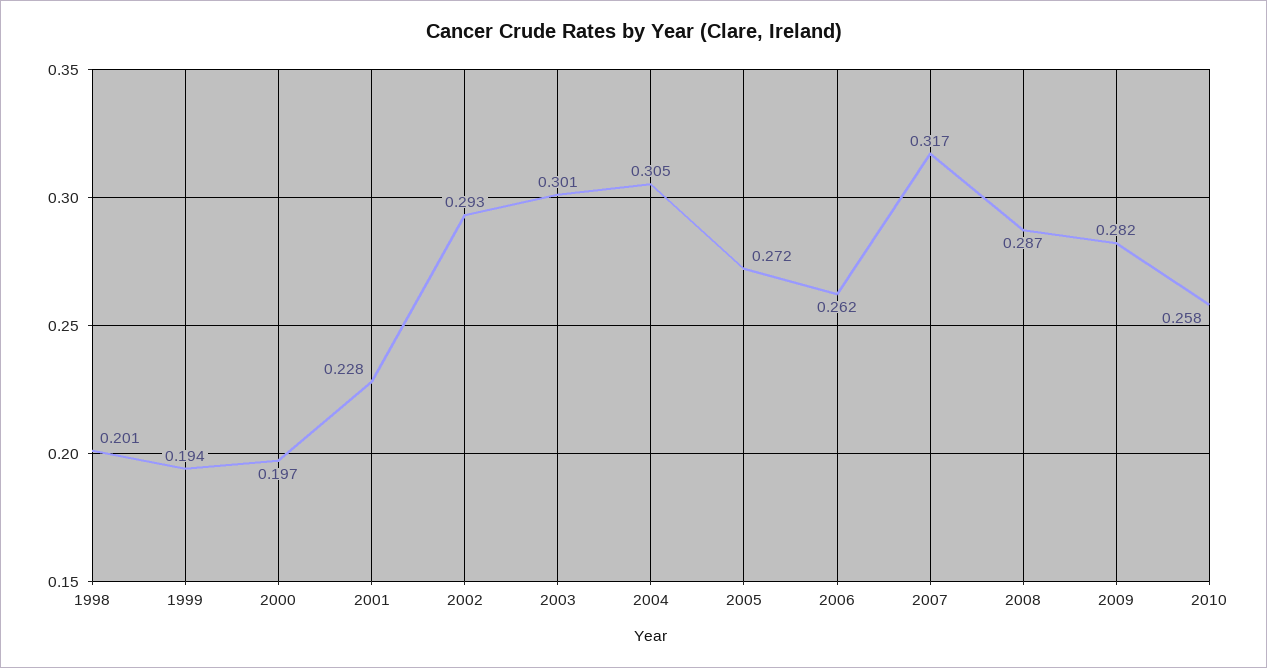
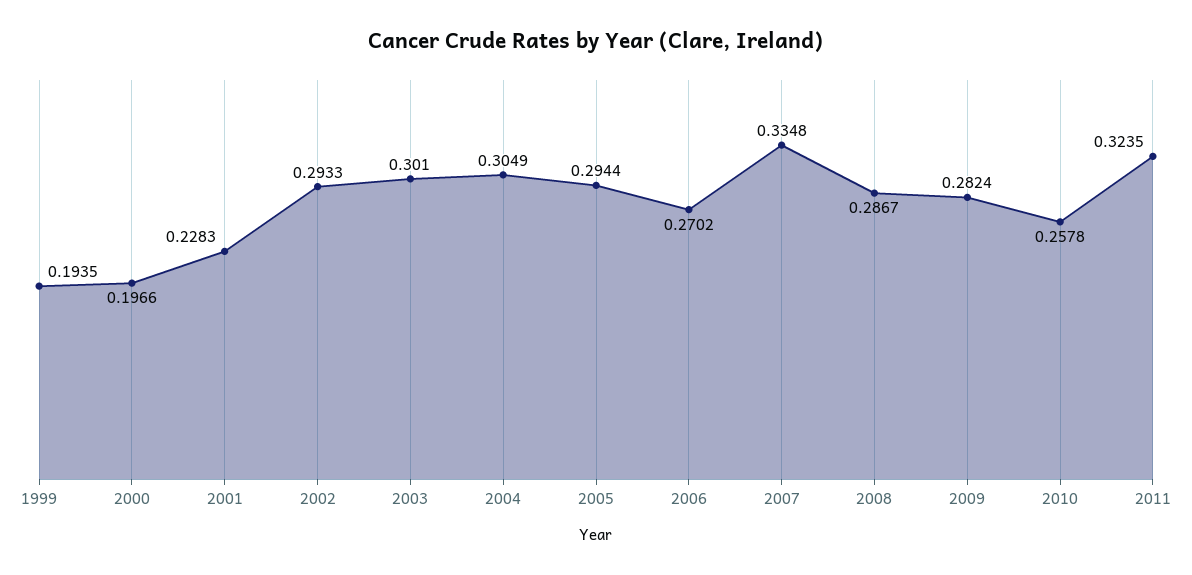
1998: 0.201 -> none
2005: 0.272 -> 0.2944
2006: 0.262 -> 0.2702
2007: 0.317 -> 0.3348
2011: none -> 0.3235

